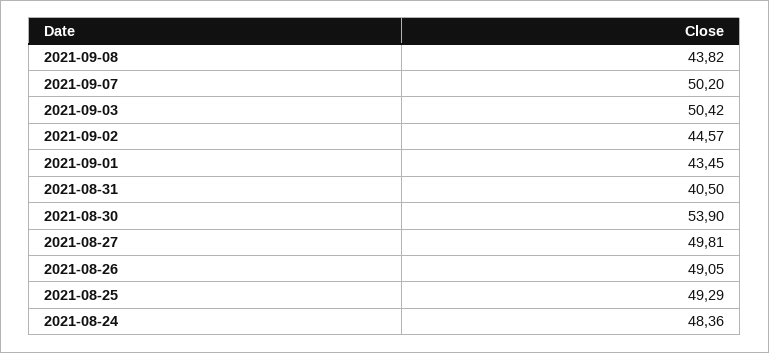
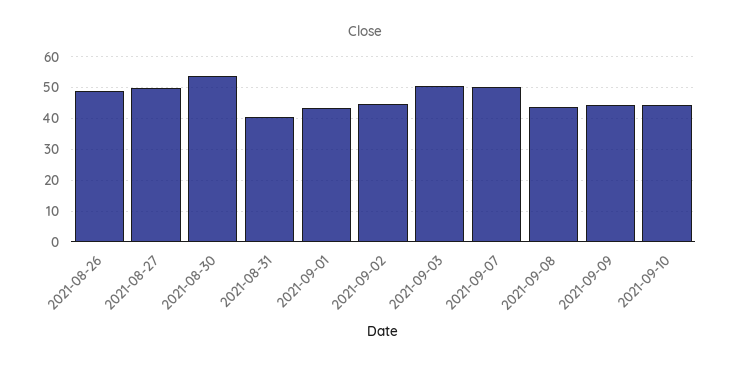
2021-08-25: 49.29 -> none
2021-08-24: 48.36 -> none
2021-09-09: none -> 44
2021-09-10: none -> 44

